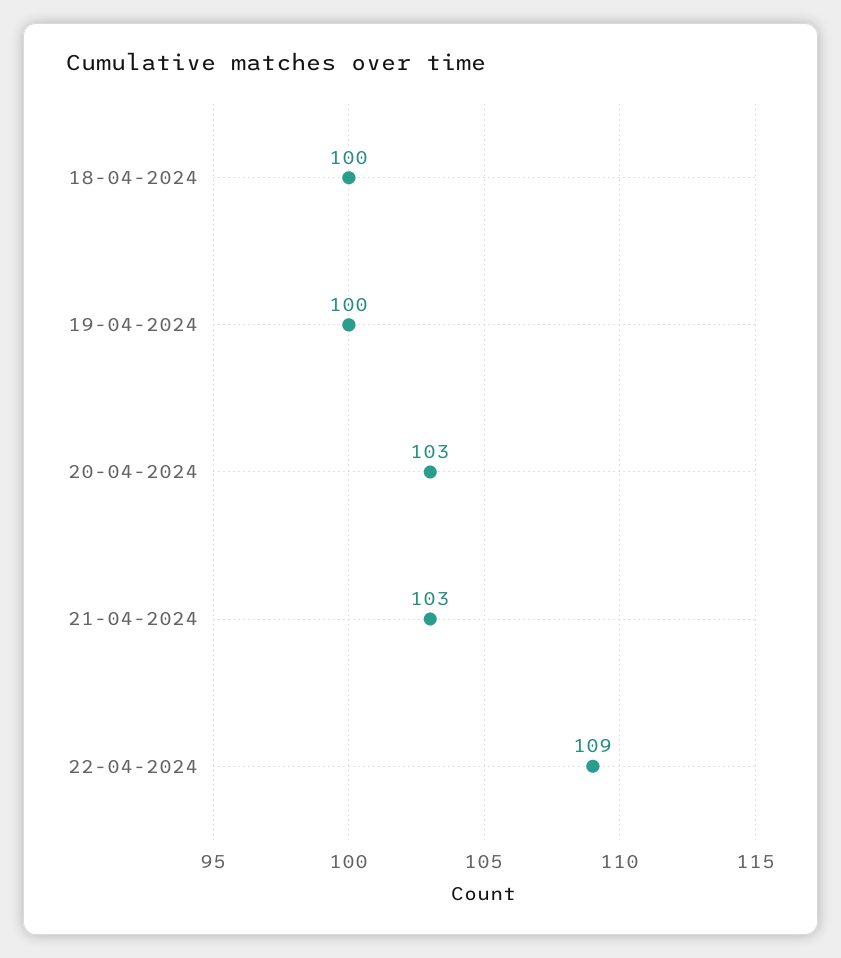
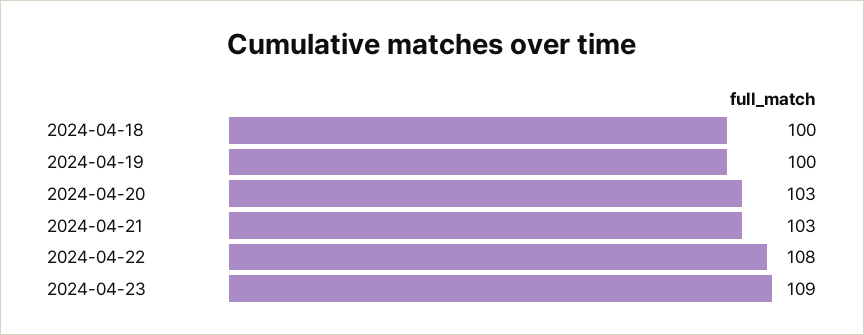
22-04-2024: 109 -> 108
2024-04-23: none -> 109

